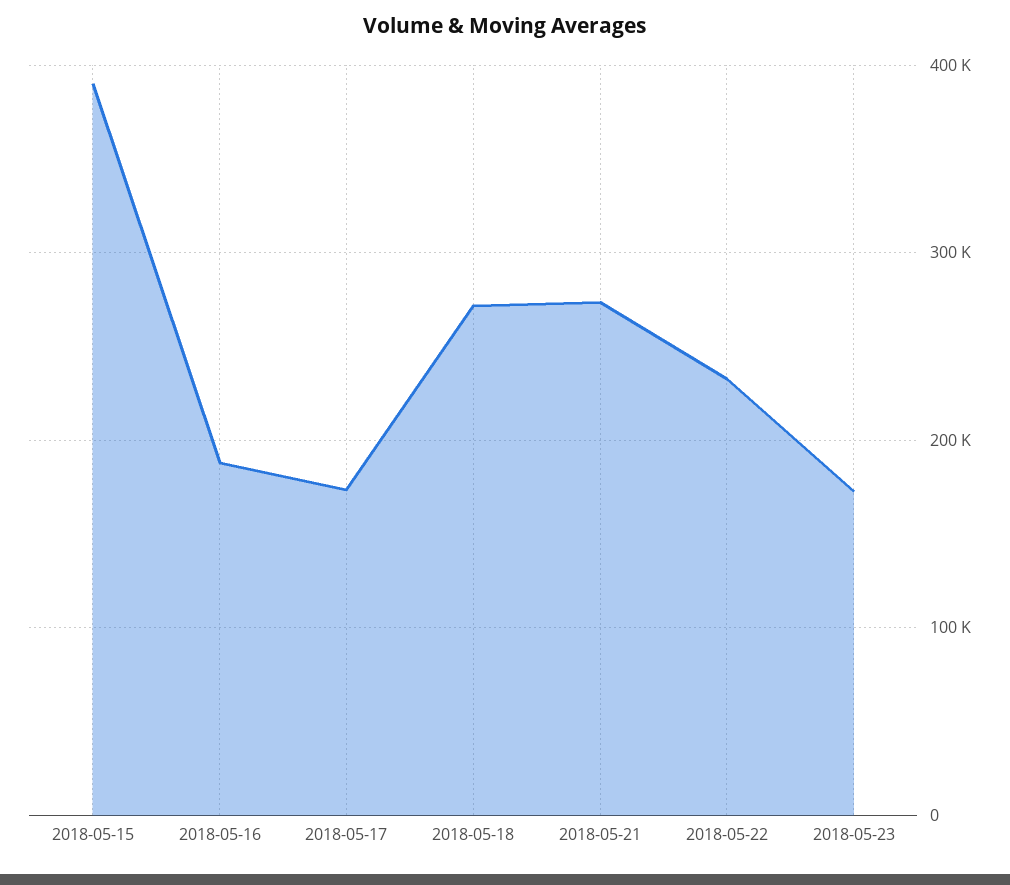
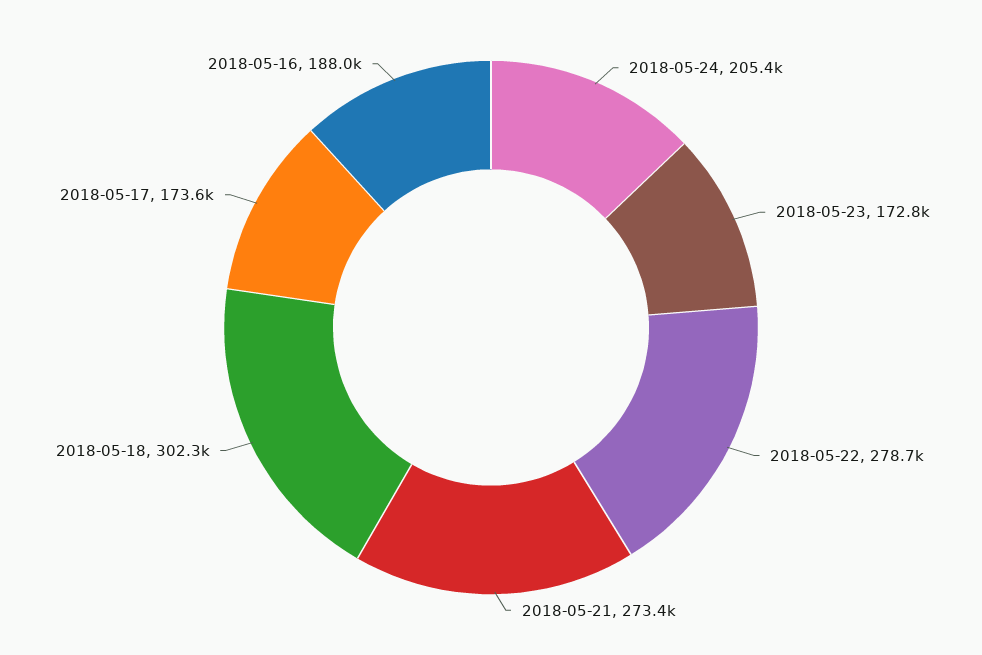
2018-05-15: 390000 -> none
2018-05-18: 270000 -> 302300
2018-05-22: 230000 -> 278700
2018-05-24: none -> 205400

